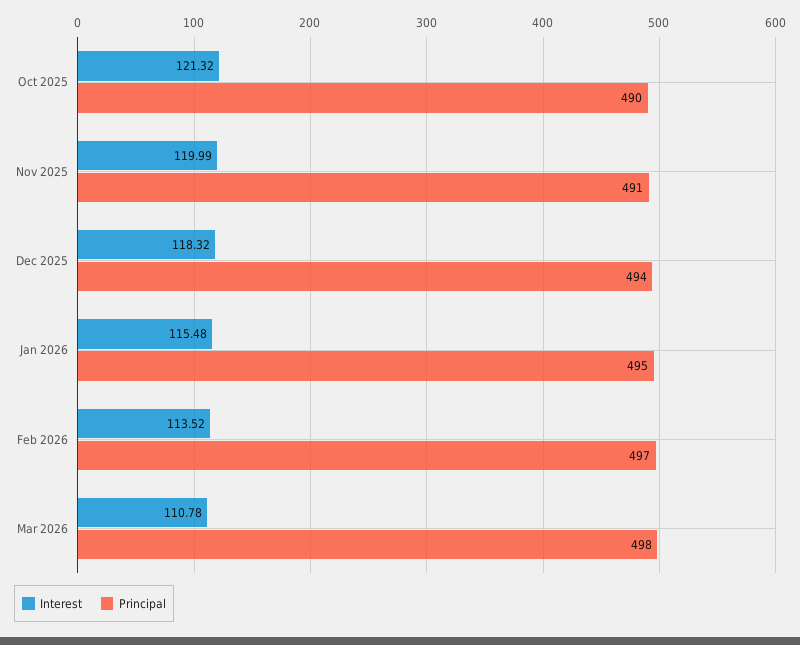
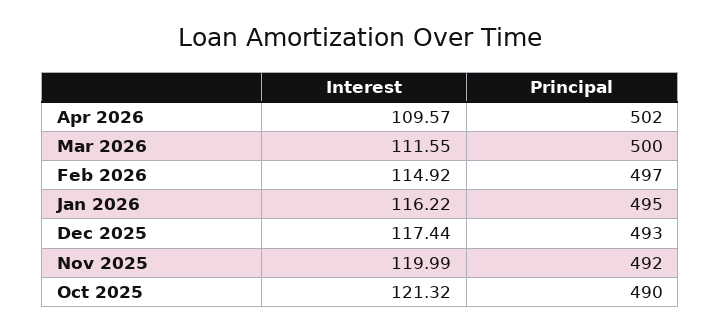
Principal, Nov 2025: 491 -> 492
Interest, Dec 2025: 118.32 -> 117.44
Principal, Dec 2025: 494 -> 493
Interest, Jan 2026: 115.48 -> 116.22
Interest, Feb 2026: 113.52 -> 114.92
Interest, Mar 2026: 110.78 -> 111.55
Principal, Mar 2026: 498 -> 500
Interest, Apr 2026: none -> 109.57
Principal, Apr 2026: none -> 502

